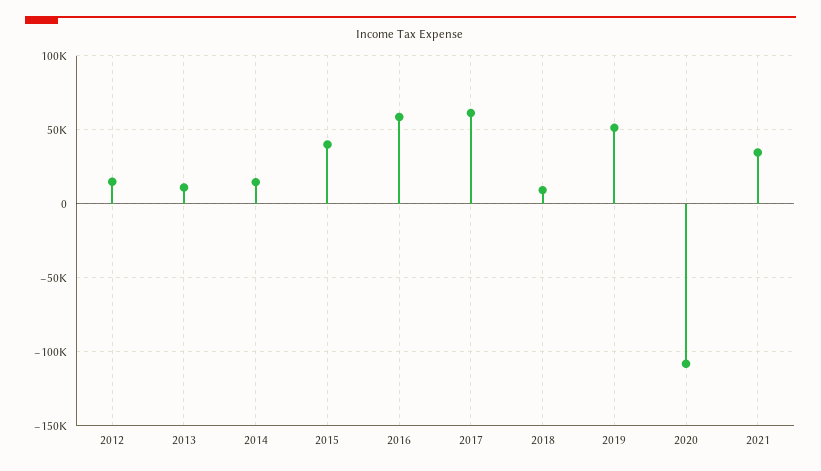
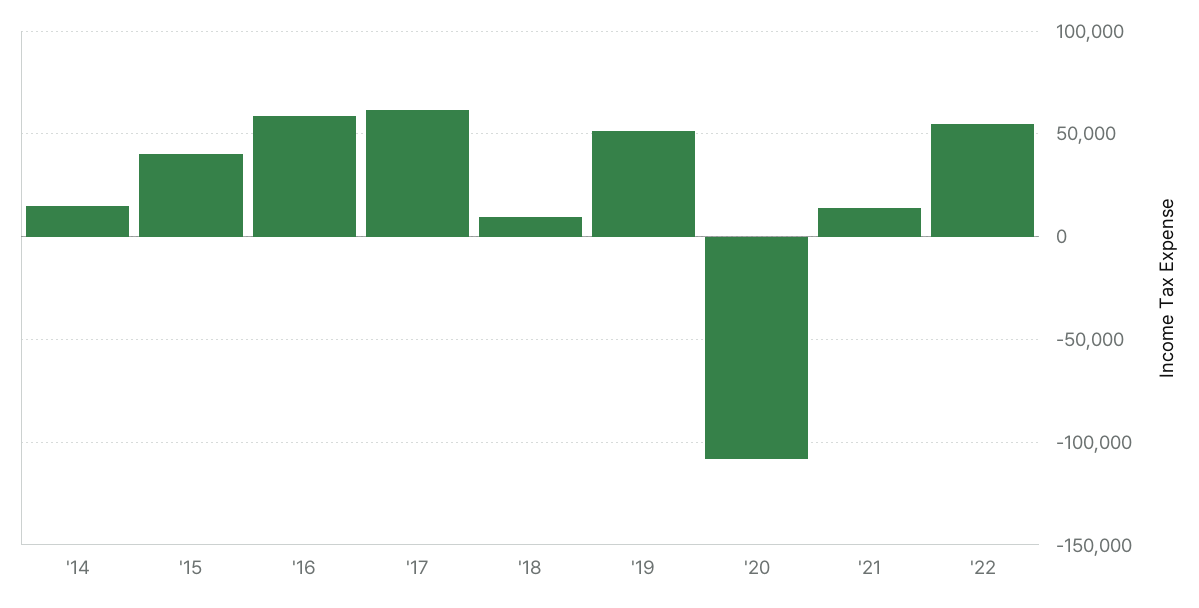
2012: 15000 -> none
2013: 10000 -> none
2021: 35000 -> 15000
'22: none -> 55000

